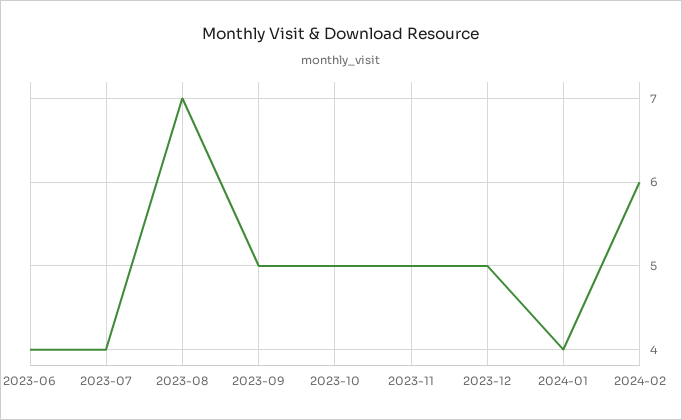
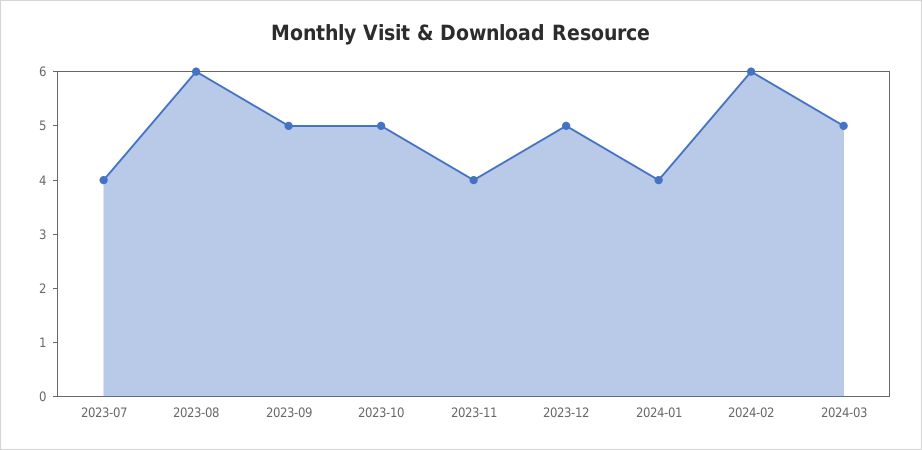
2023-06: 4 -> none
2023-08: 7 -> 6
2023-11: 5 -> 4
2024-03: none -> 5

